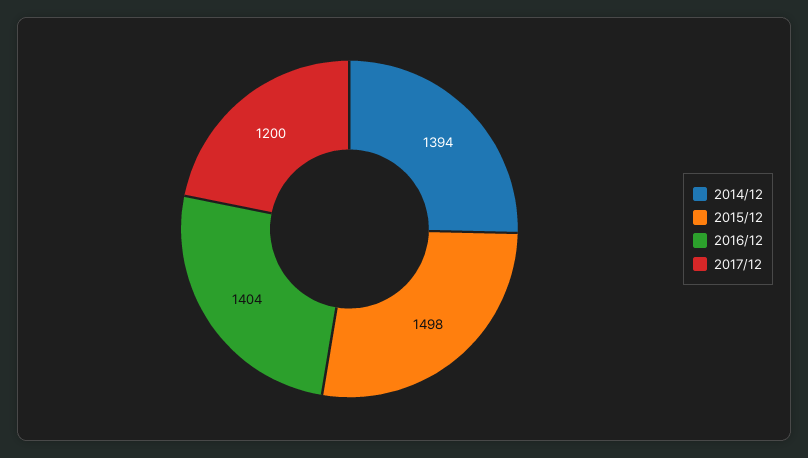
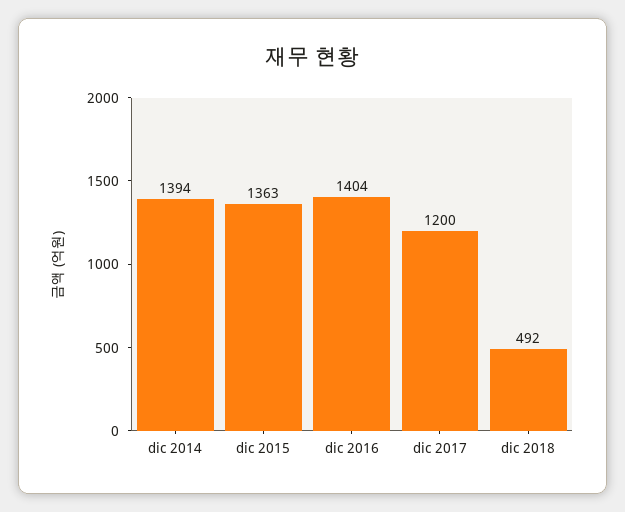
2015/12: 1498 -> 1363
dic 2018: none -> 492

